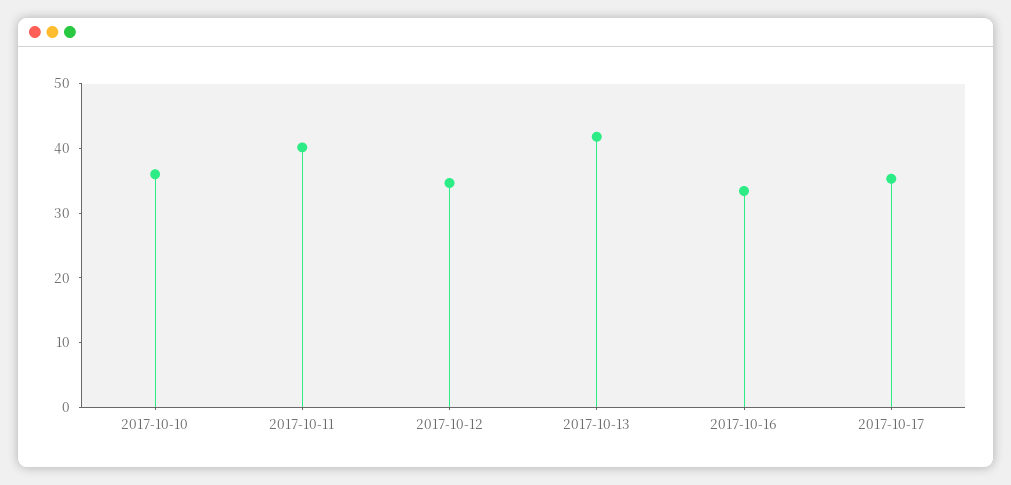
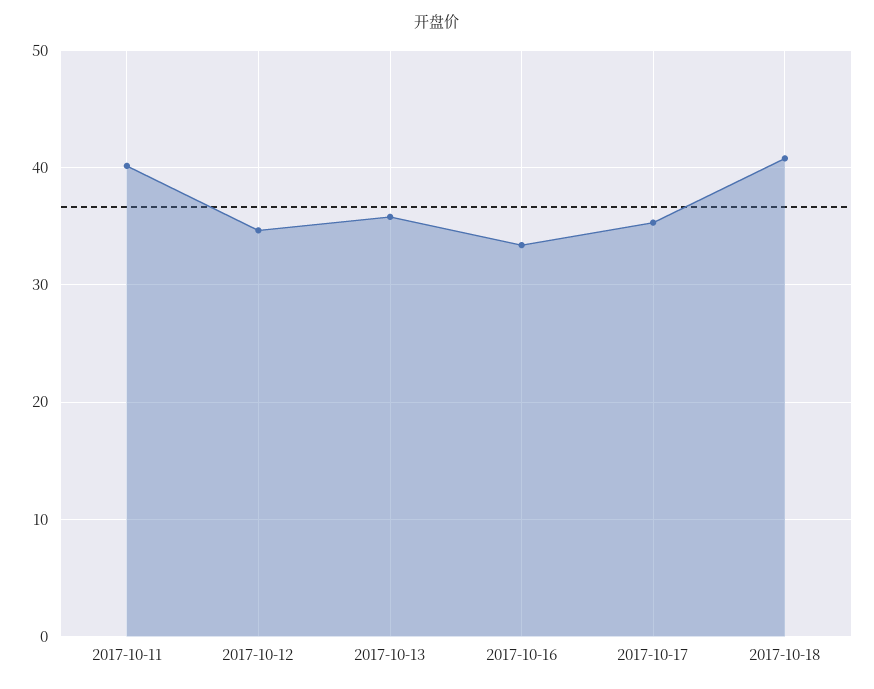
2017-10-10: 36 -> none
2017-10-13: 42 -> 36
2017-10-18: none -> 41

